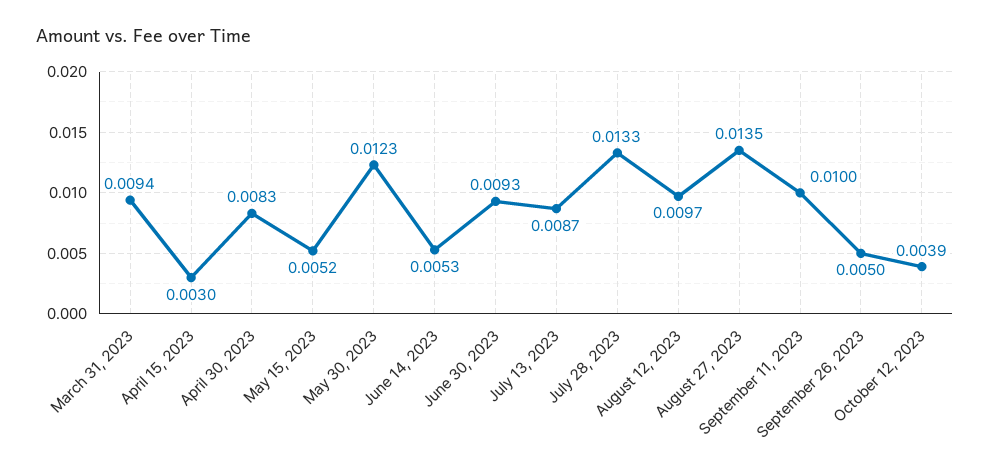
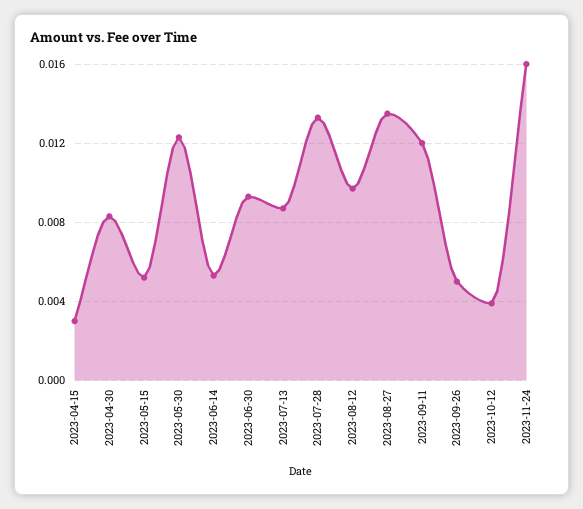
March 31, 2023: 0.0094 -> none
September 11, 2023: 0.01 -> 0.012
2023-11-24: none -> 0.016

